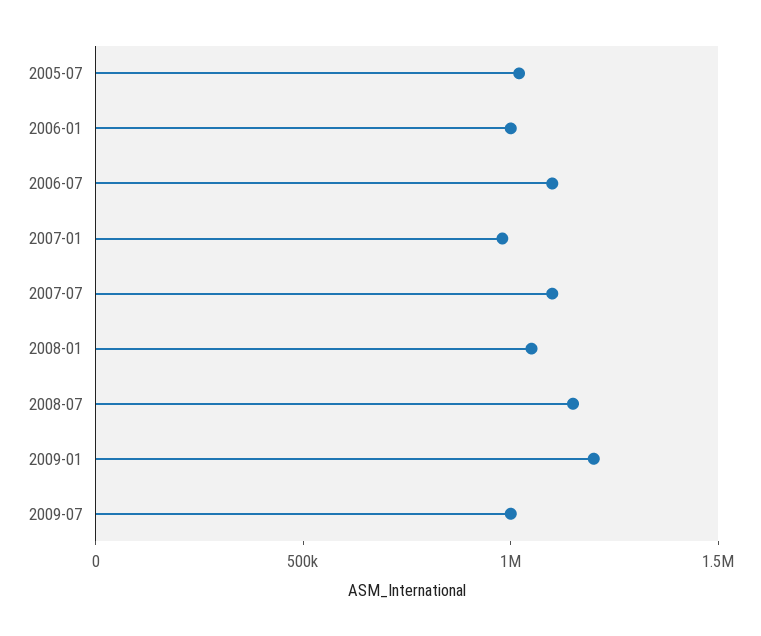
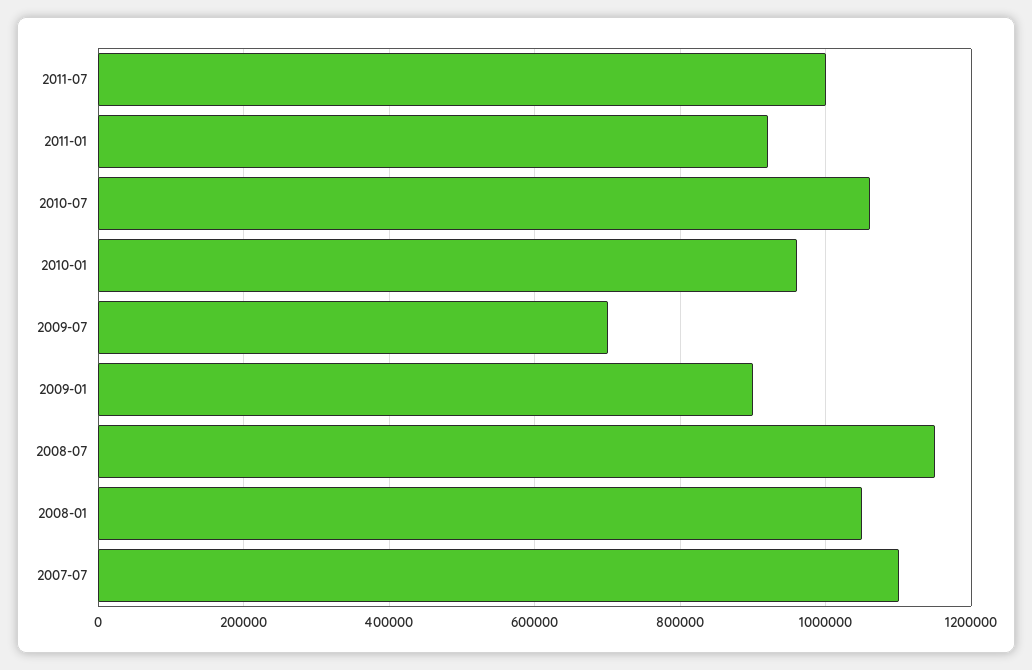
2005-07: 1000000 -> none
2006-01: 1000000 -> none
2006-07: 1100000 -> none
2007-01: 1000000 -> none
2009-01: 1200000 -> 900000
2009-07: 1000000 -> 700000
2011-07: none -> 1000000
2011-01: none -> 920000
2010-07: none -> 1060000
2010-01: none -> 960000

